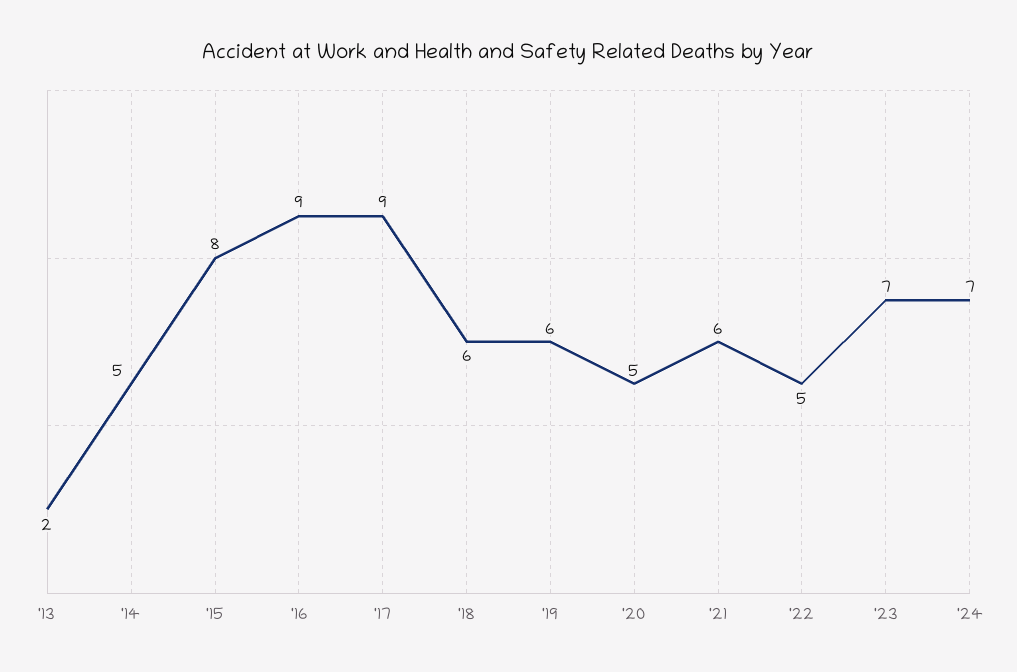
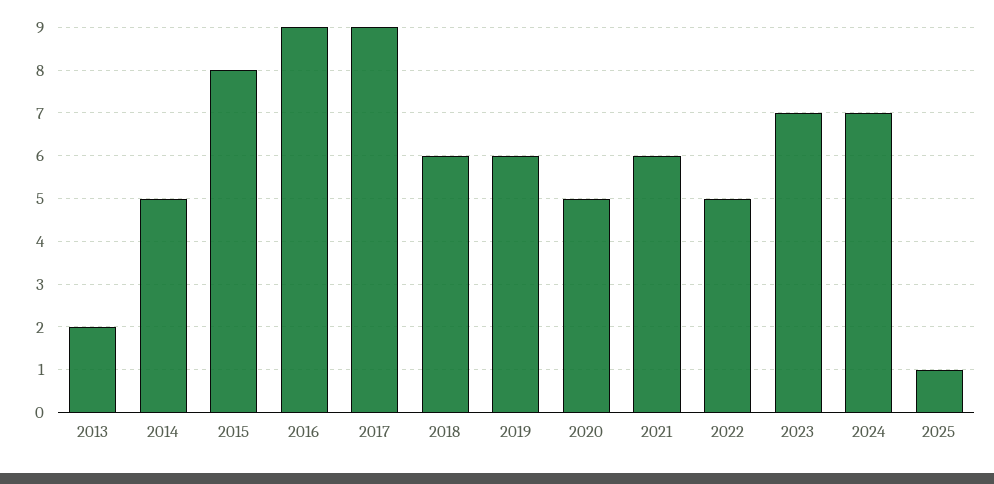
2025: none -> 1

